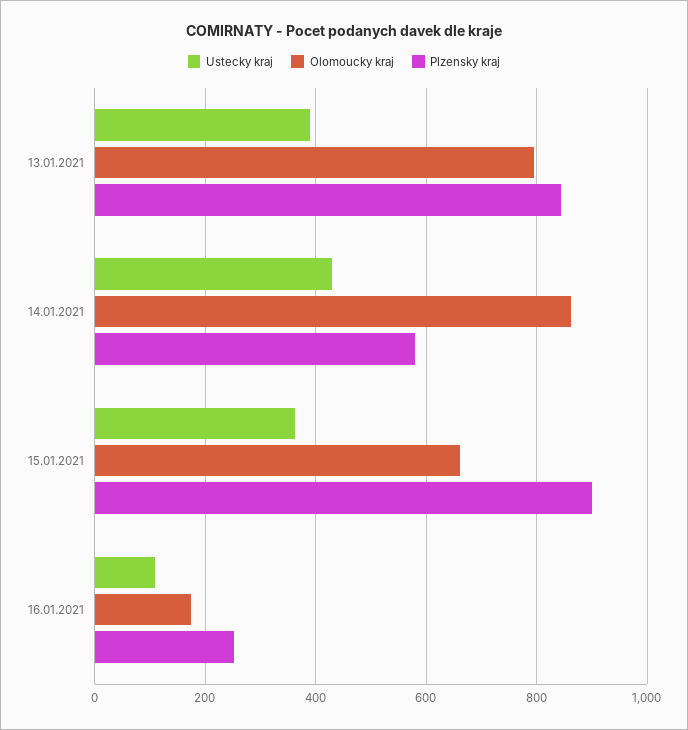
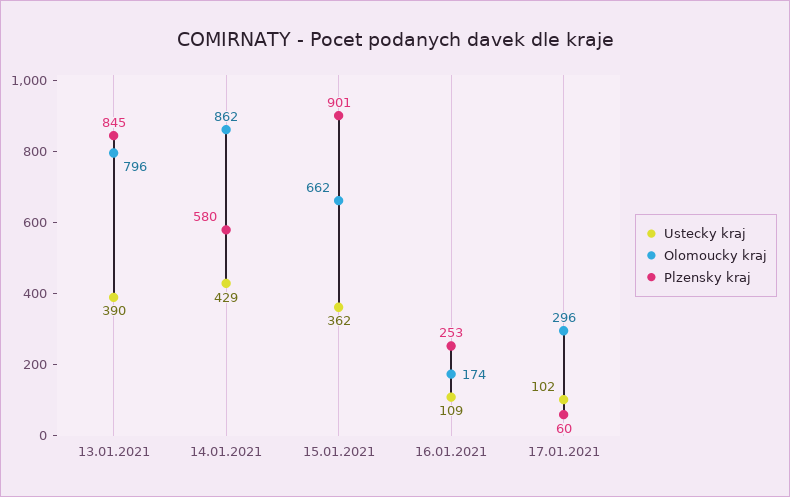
Ustecky kraj, 17.01.2021: none -> 102
Olomoucky kraj, 17.01.2021: none -> 296
Plzensky kraj, 17.01.2021: none -> 60

